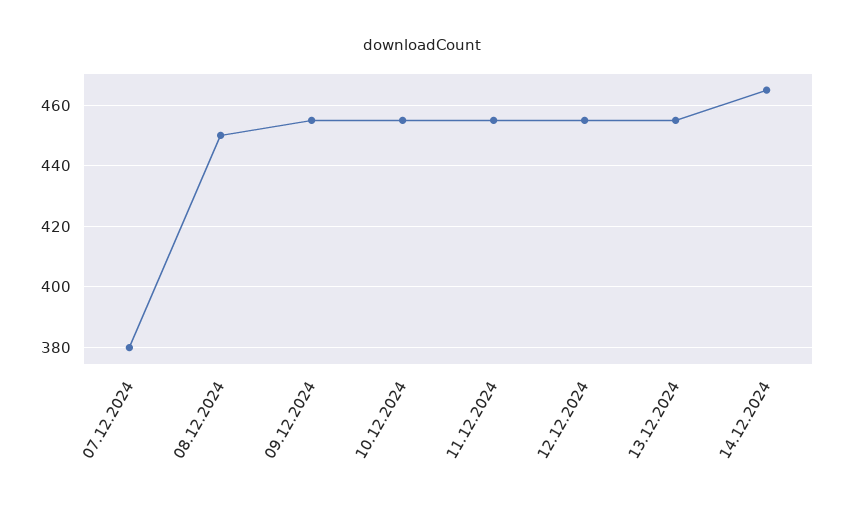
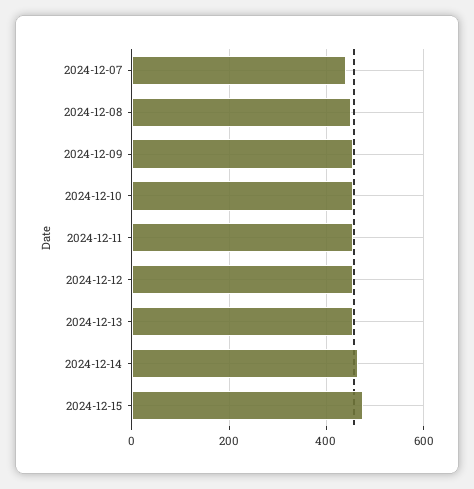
07.12.2024: 380 -> 440
2024-12-15: none -> 480

